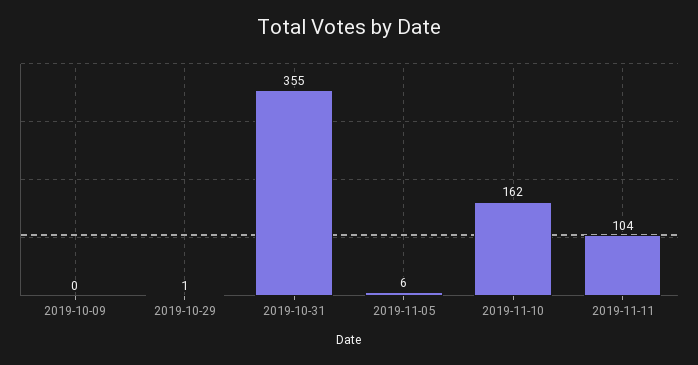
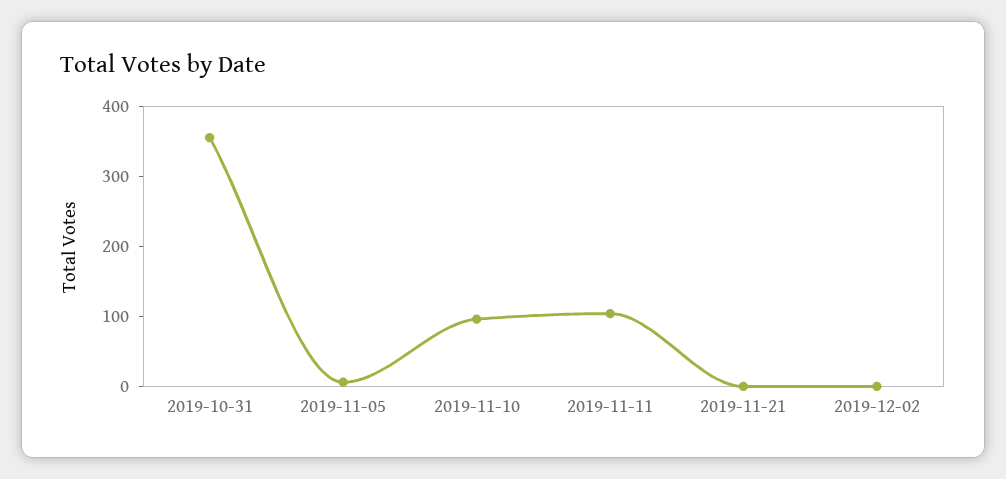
2019-10-09: 0 -> none
2019-10-29: 1 -> none
2019-11-10: 162 -> 100
2019-11-21: none -> 0
2019-12-02: none -> 0

